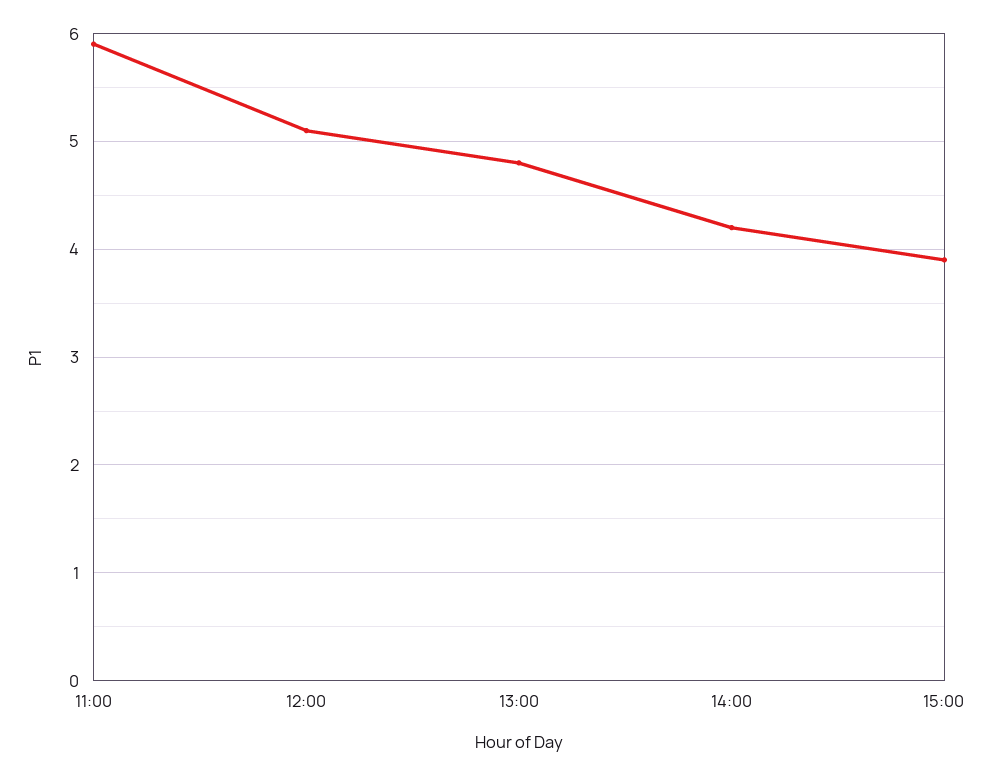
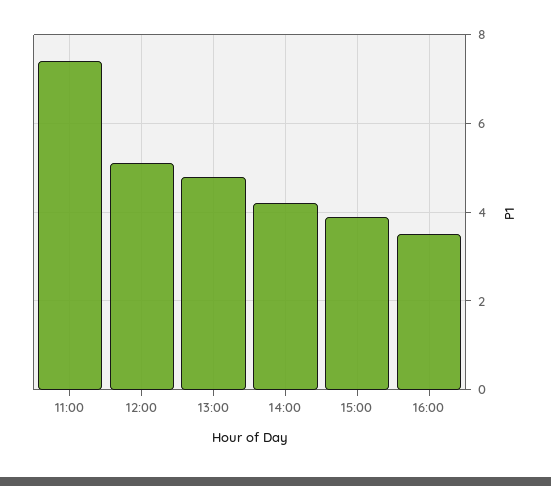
11:00: 5.9 -> 7.5
16:00: none -> 3.5

